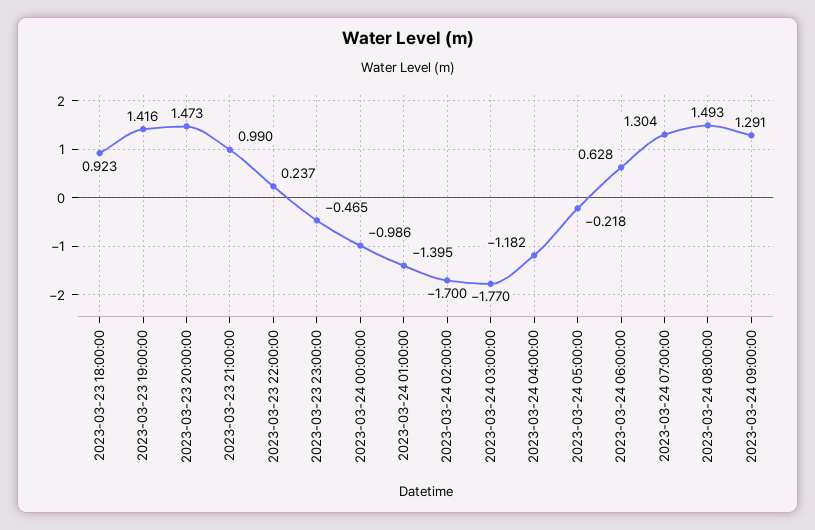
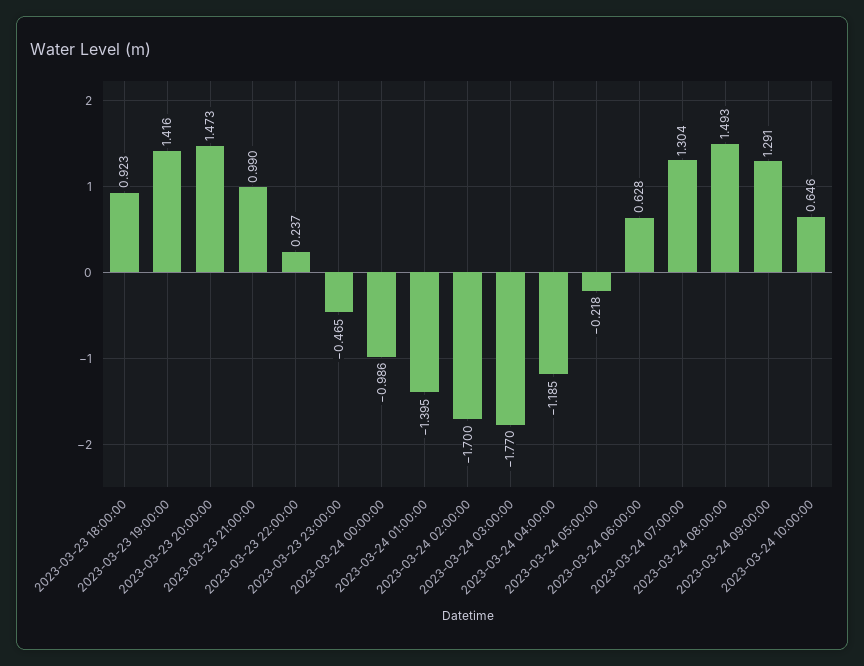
2023-03-24 04:00:00: -1.182 -> -1.185
2023-03-24 10:00:00: none -> 0.646

